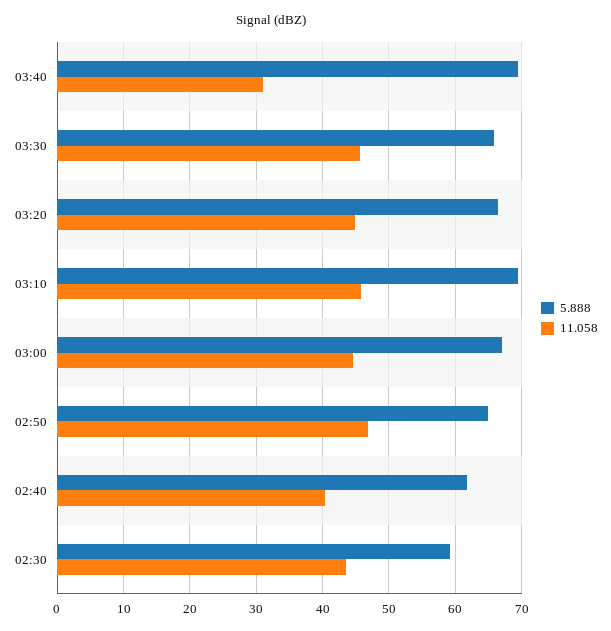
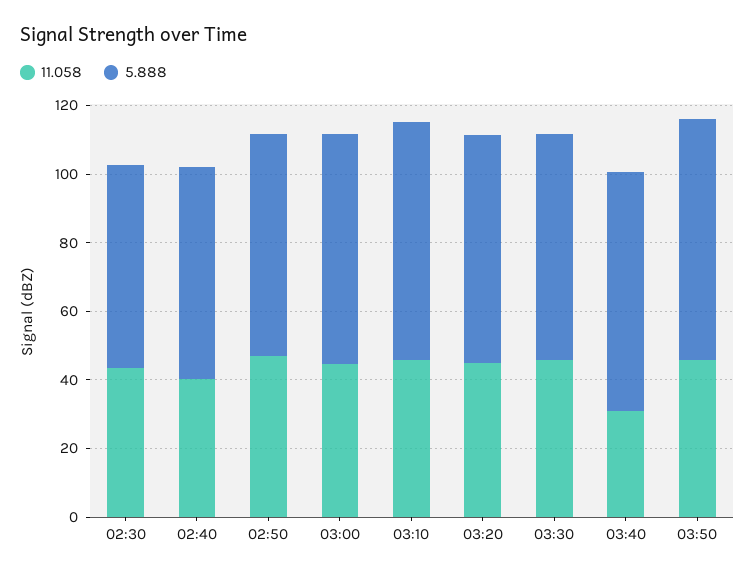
11.058, 03:50: none -> 45
5.888, 03:50: none -> 70

